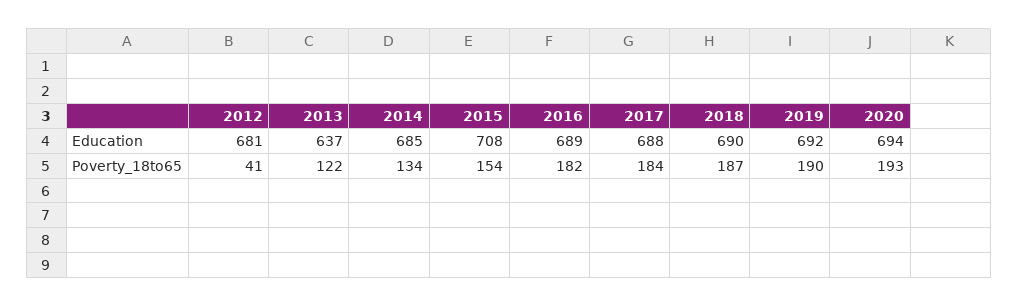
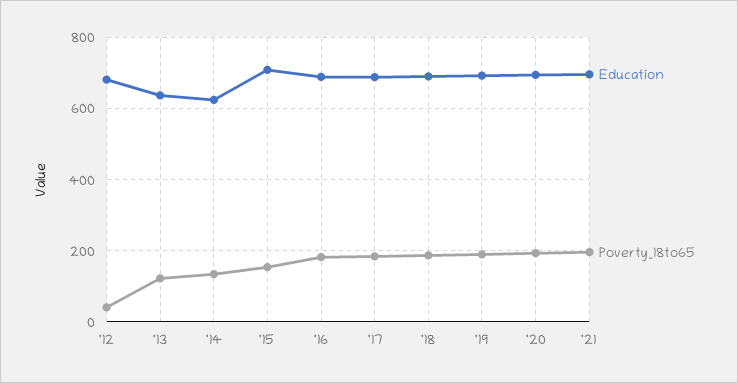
Education, 2014: 685 -> 620
Education, '21: none -> 700
Poverty_18to65, '21: none -> 200

